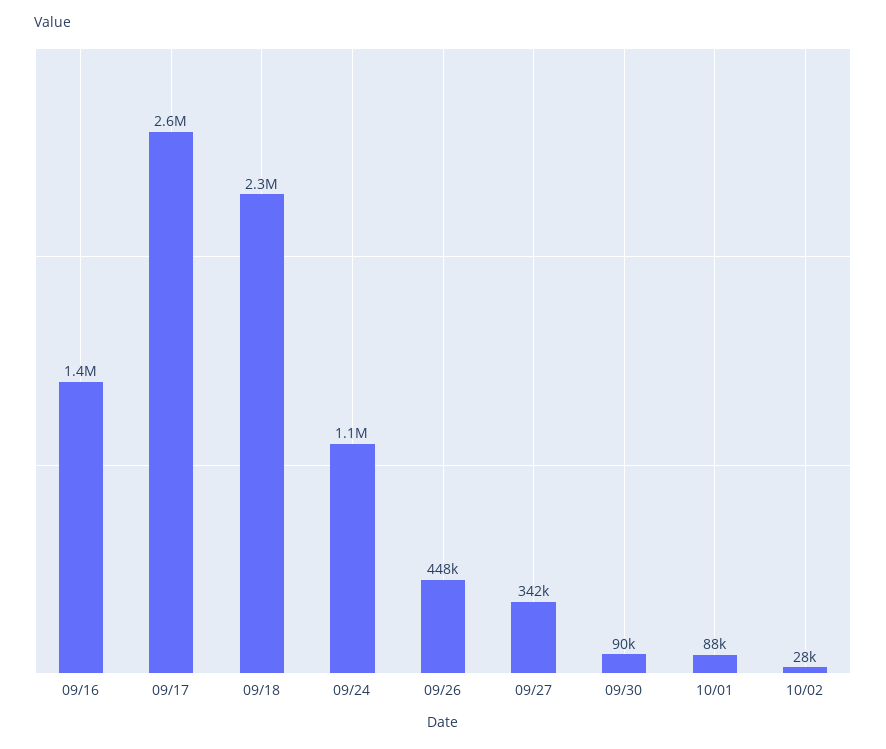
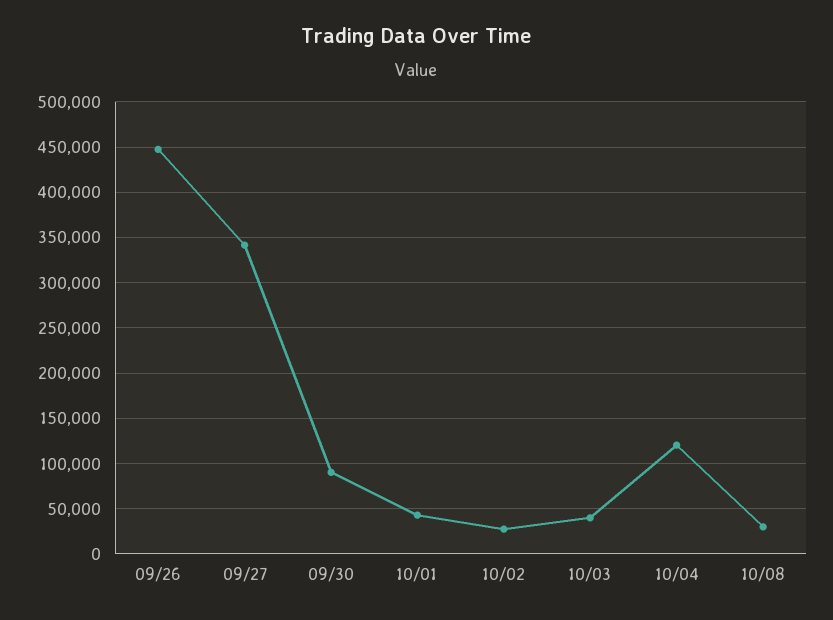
09/16: 1400000 -> none
09/17: 2600000 -> none
09/18: 2300000 -> none
09/24: 1100000 -> none
10/01: 88000 -> 40000
10/03: none -> 40000
10/04: none -> 120000
10/08: none -> 30000

